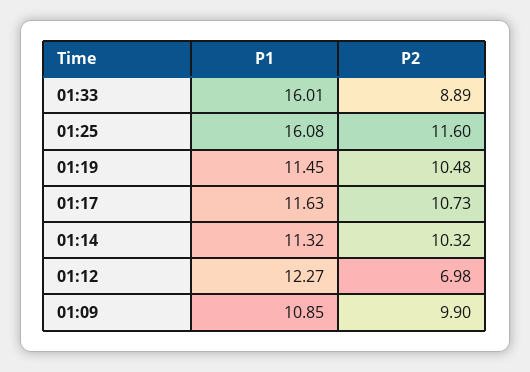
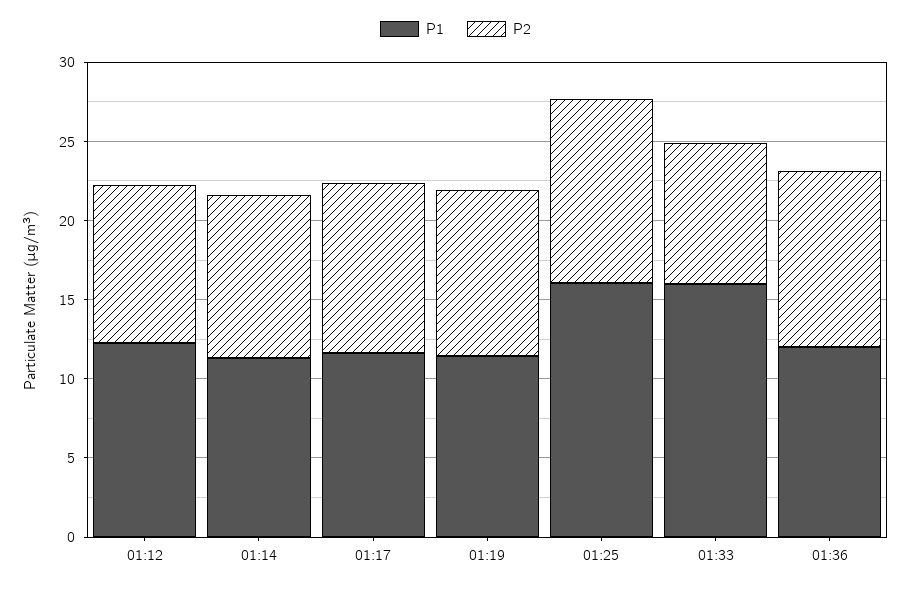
P2, 01:12: 6.98 -> 10
P1, 01:09: 10.85 -> none
P2, 01:09: 9.9 -> none
P1, 01:36: none -> 12
P2, 01:36: none -> 11

